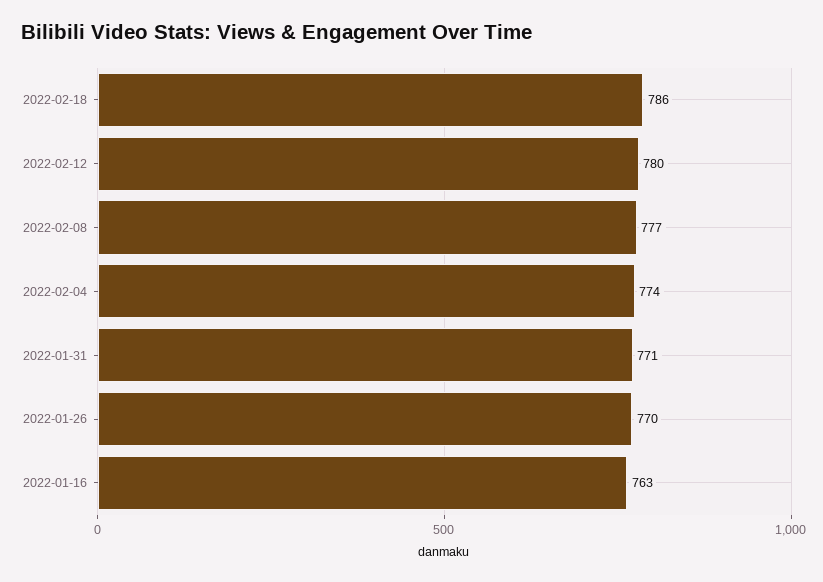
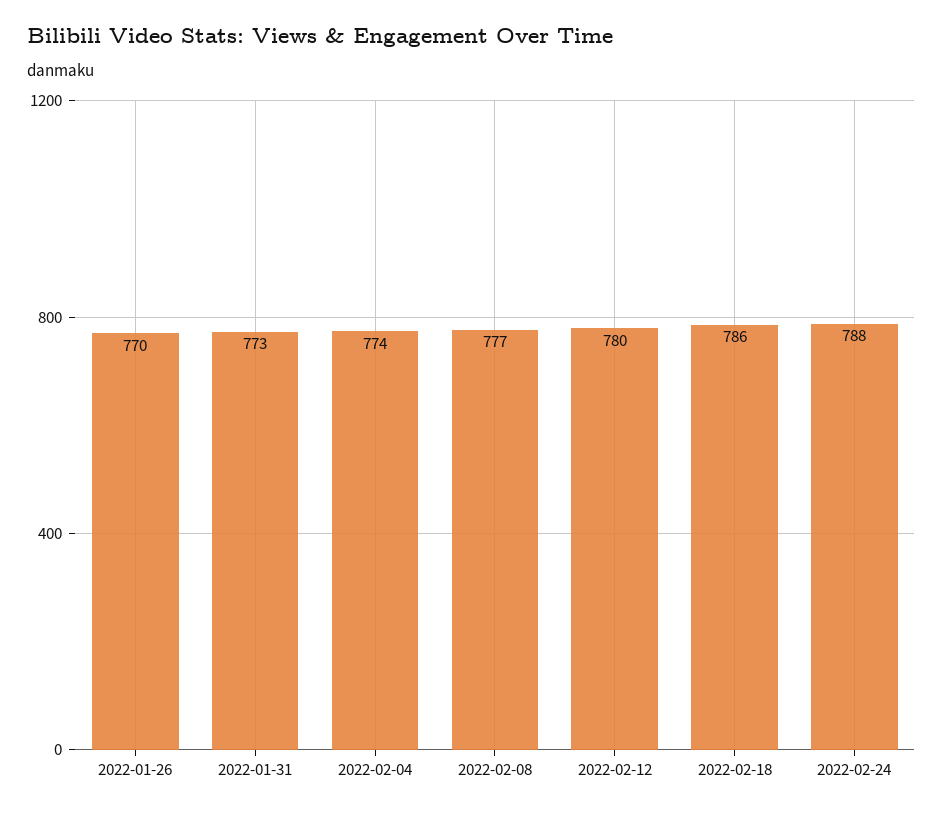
2022-01-31: 771 -> 773
2022-01-16: 763 -> none
2022-02-24: none -> 788

